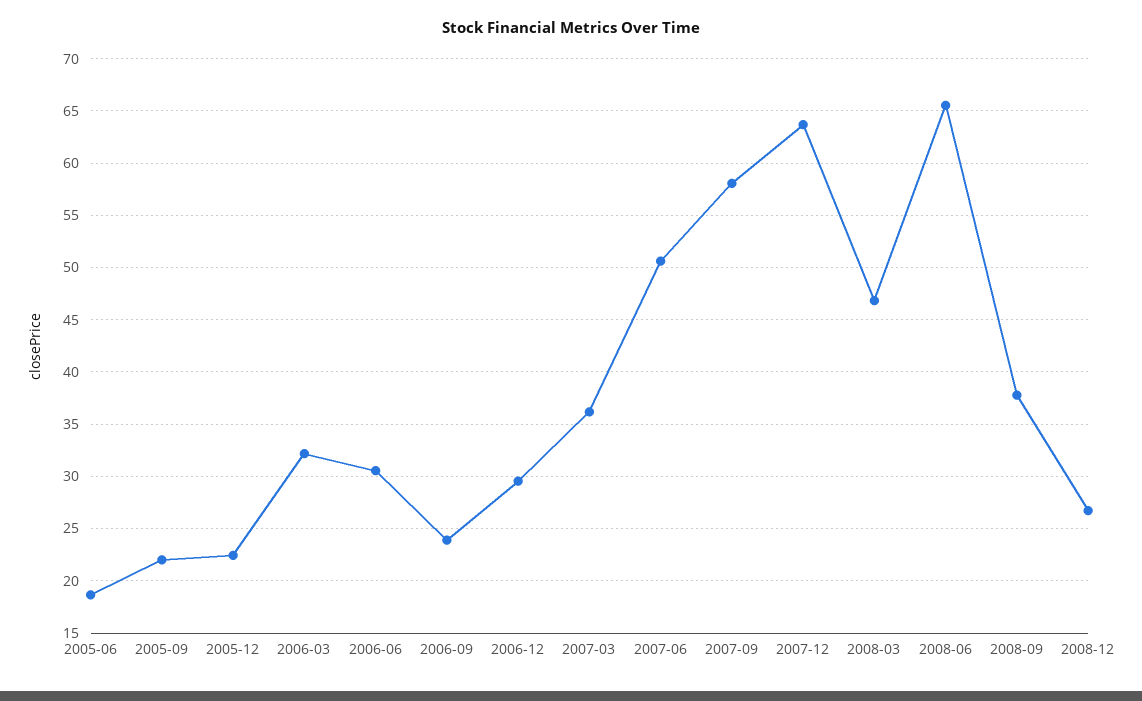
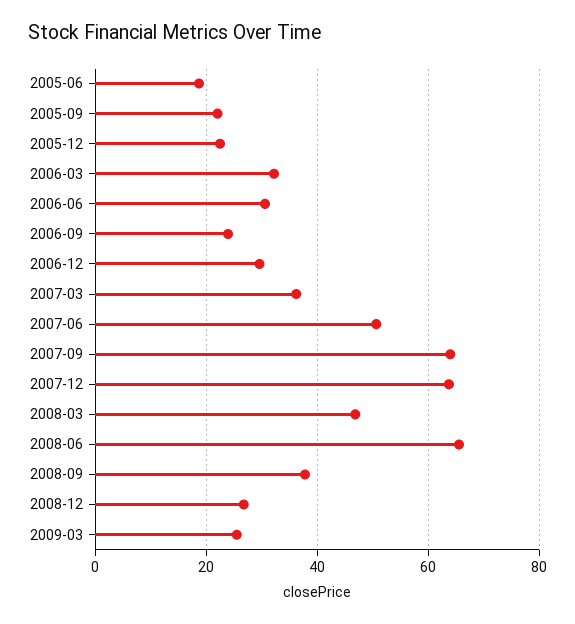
2007-09: 58 -> 64
2009-03: none -> 26

